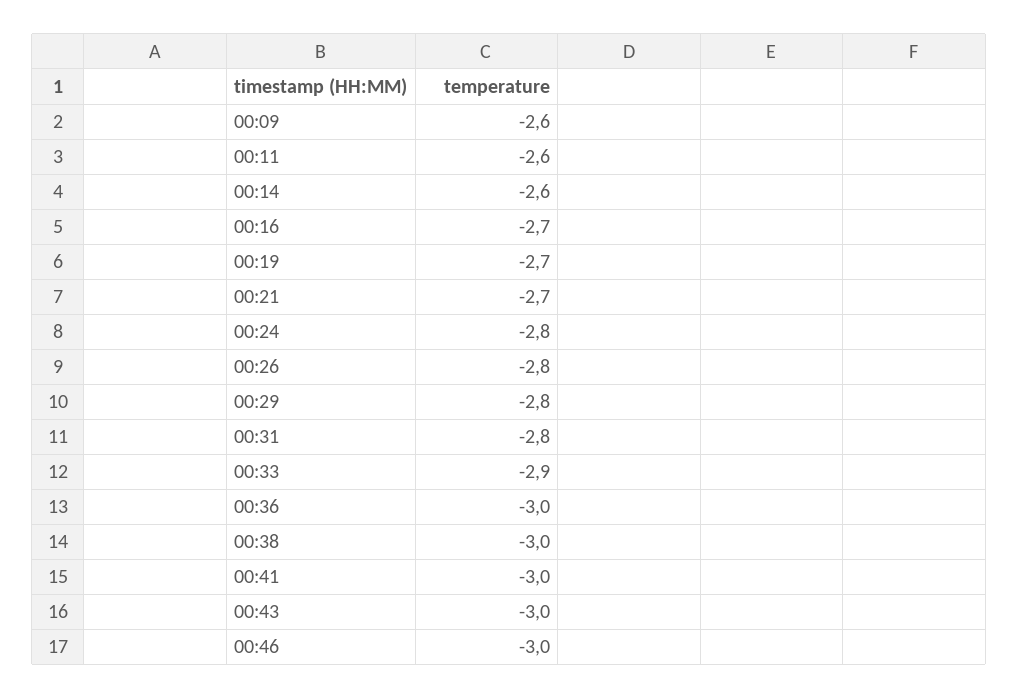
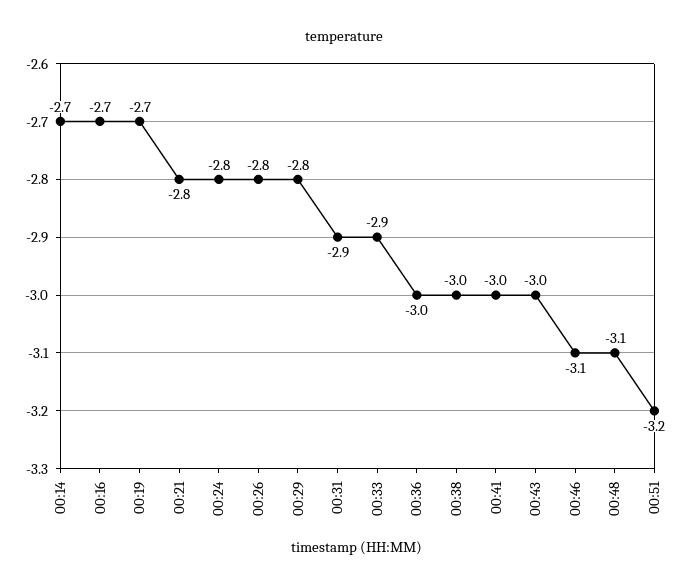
00:09: -2.6 -> none
00:11: -2.6 -> none
00:14: -2.6 -> -2.7
00:21: -2.7 -> -2.8
00:31: -2.8 -> -2.9
00:46: -3 -> -3.1
00:48: none -> -3.1
00:51: none -> -3.2

